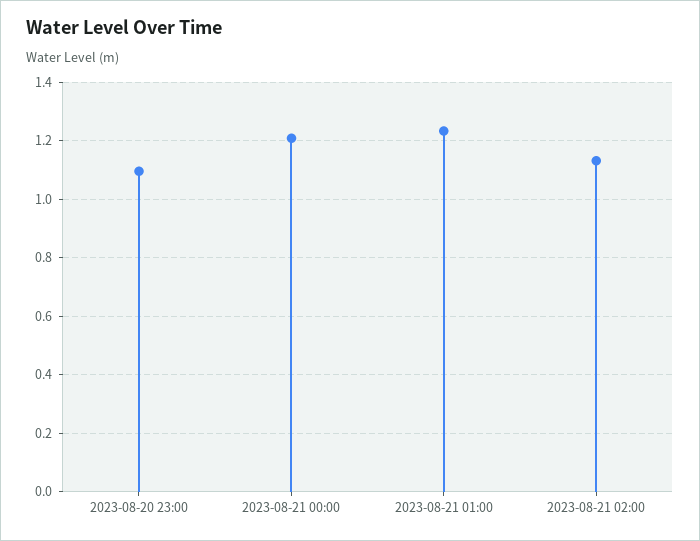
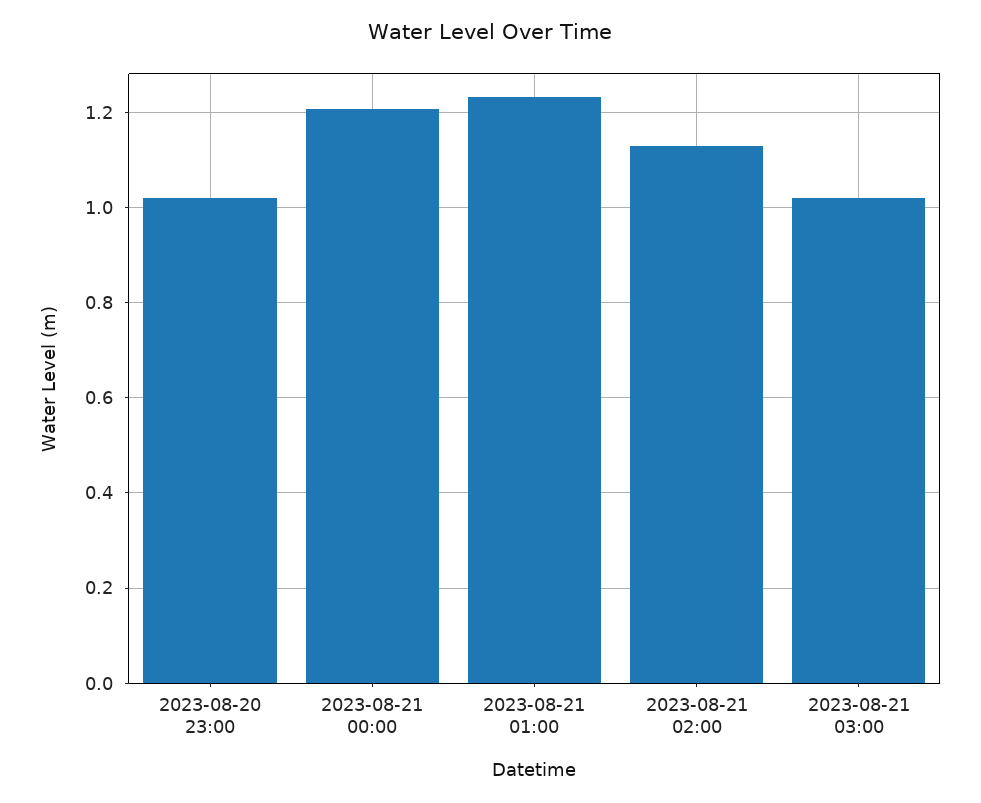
2023-08-20 23:00: 1.1 -> 1.02
2023-08-21 03:00: none -> 1.02

